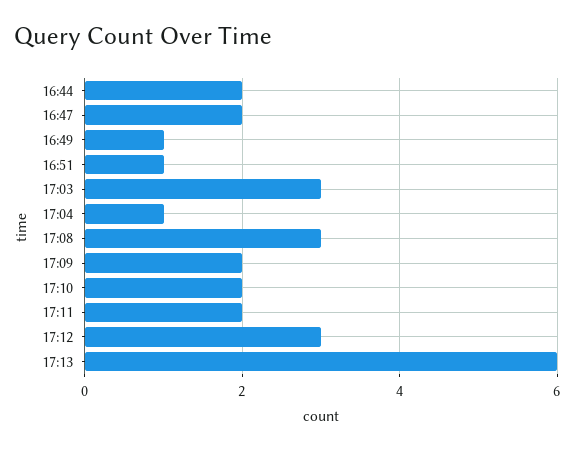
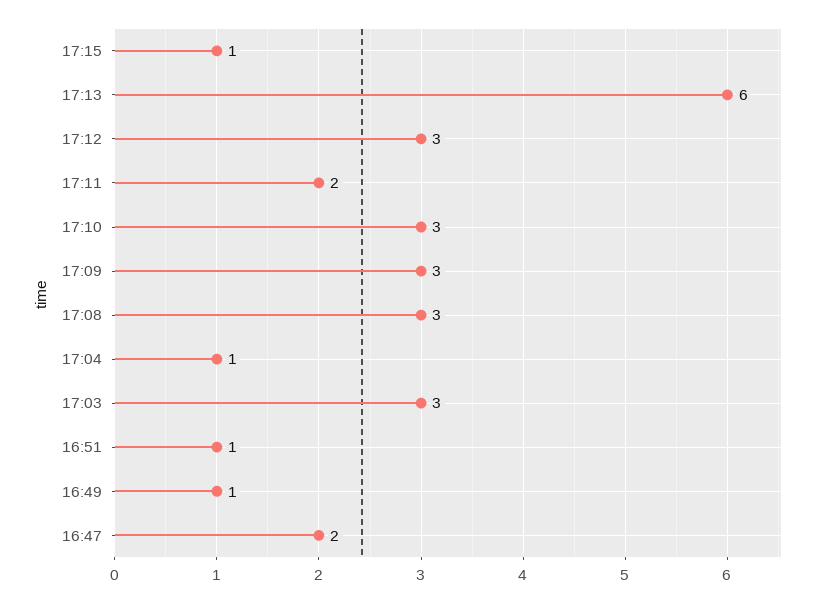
16:44: 2 -> none
17:09: 2 -> 3
17:10: 2 -> 3
17:15: none -> 1

